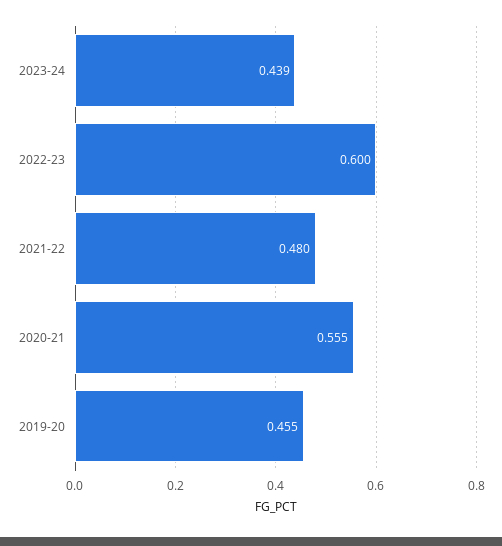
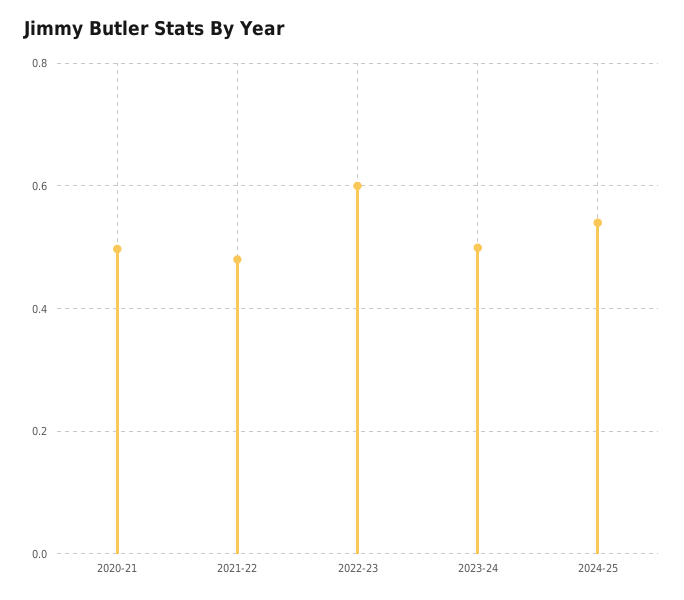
2023-24: 0.439 -> 0.5
2020-21: 0.555 -> 0.5
2019-20: 0.455 -> none
2024-25: none -> 0.54

